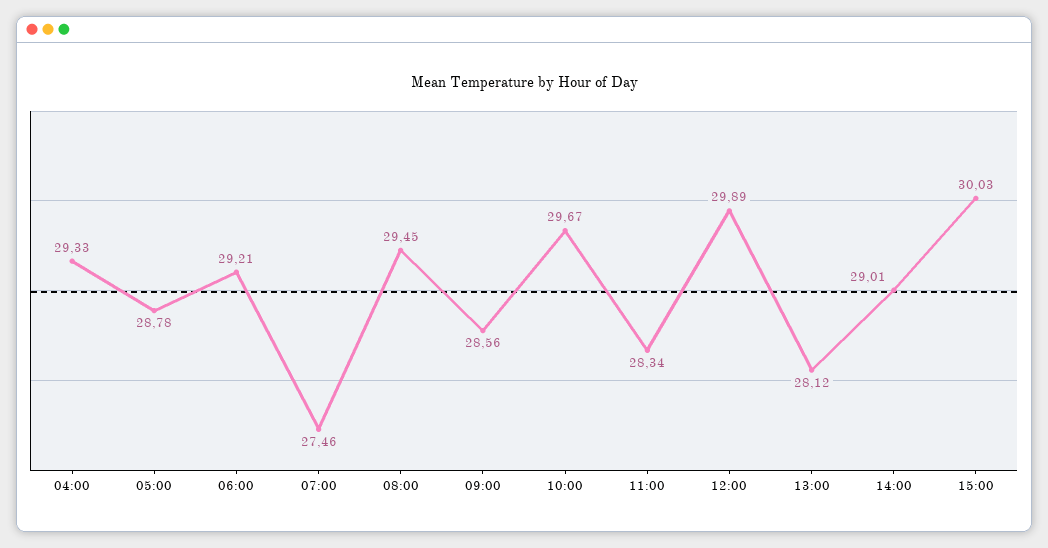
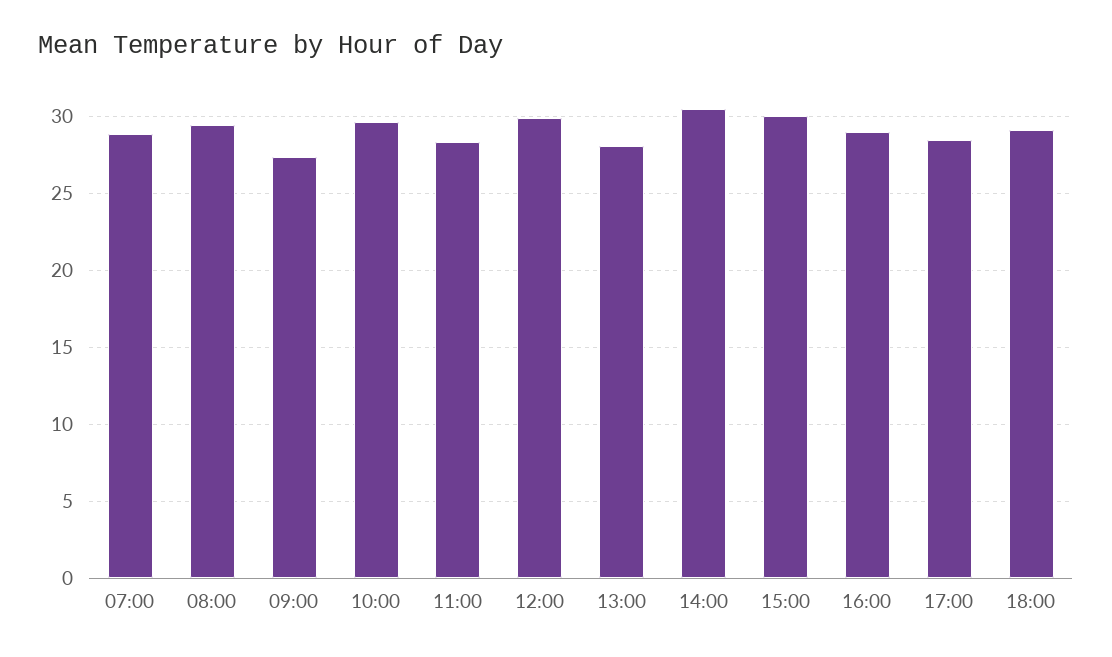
04:00: 29.33 -> none
05:00: 28.78 -> none
06:00: 29.21 -> none
07:00: 27.46 -> 29
09:00: 28.56 -> 27.5
14:00: 29.01 -> 30.5
16:00: none -> 29
17:00: none -> 28.5
18:00: none -> 29

